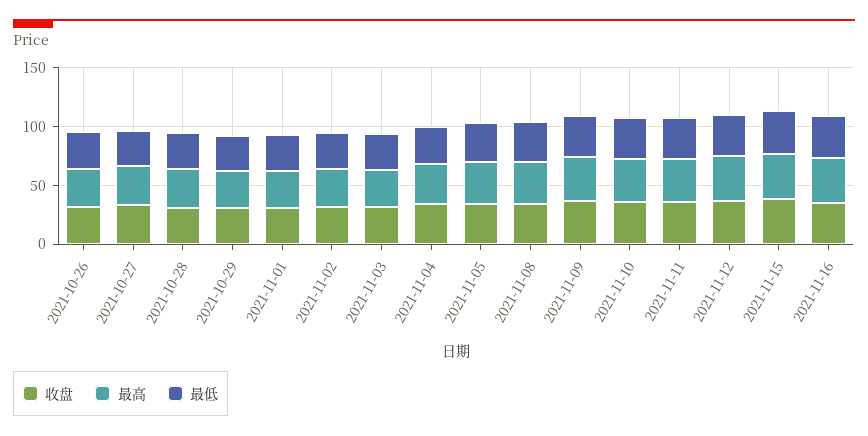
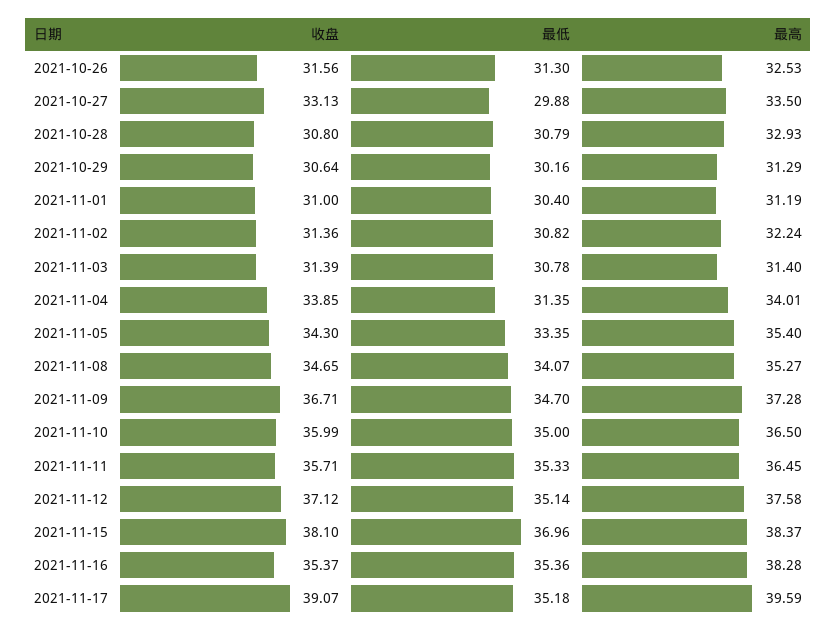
收盘, 2021-11-17: none -> 39.07
最低, 2021-11-17: none -> 35.18
最高, 2021-11-17: none -> 39.59

